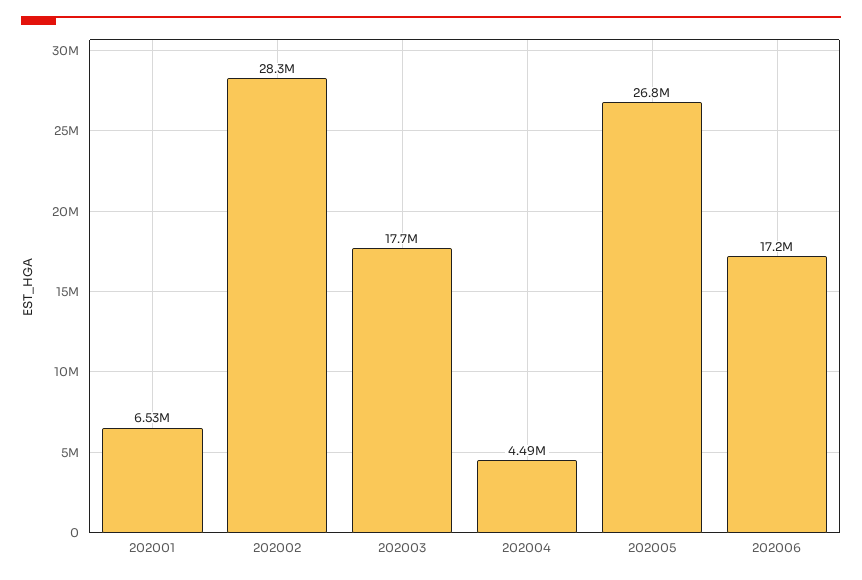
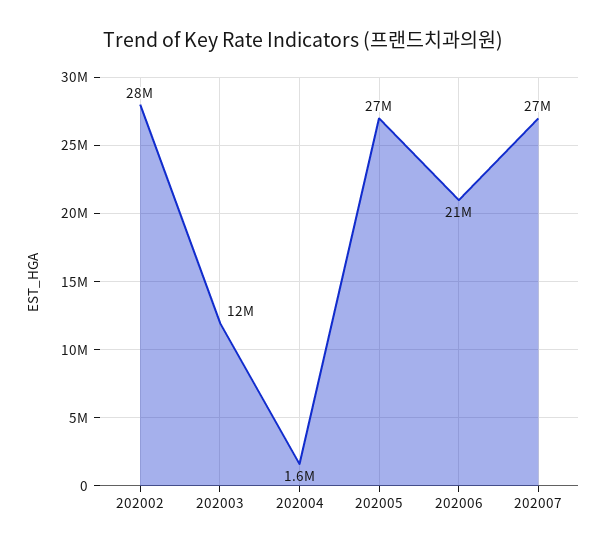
202001: 6530000 -> none
202003: 17700000 -> 12000000
202004: 4490000 -> 1600000
202006: 17200000 -> 21000000
202007: none -> 27000000

